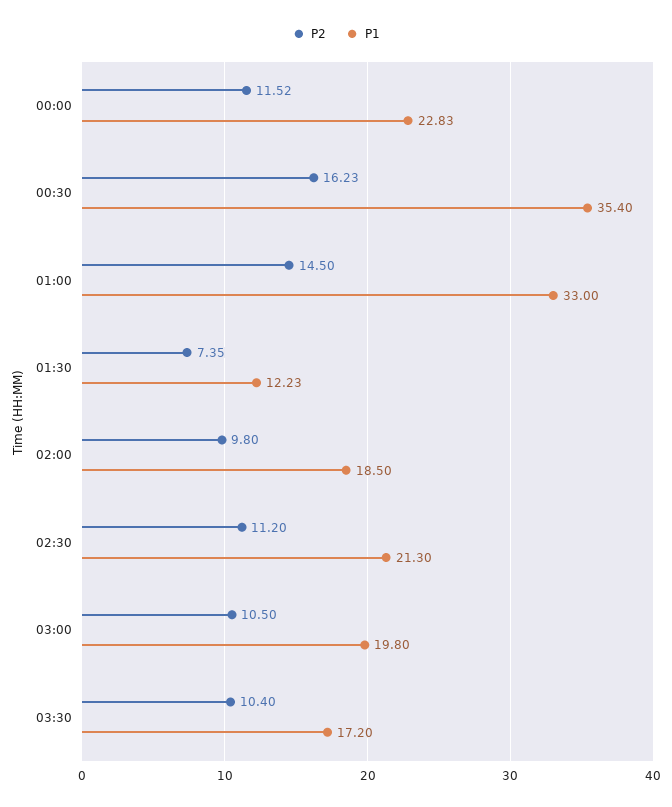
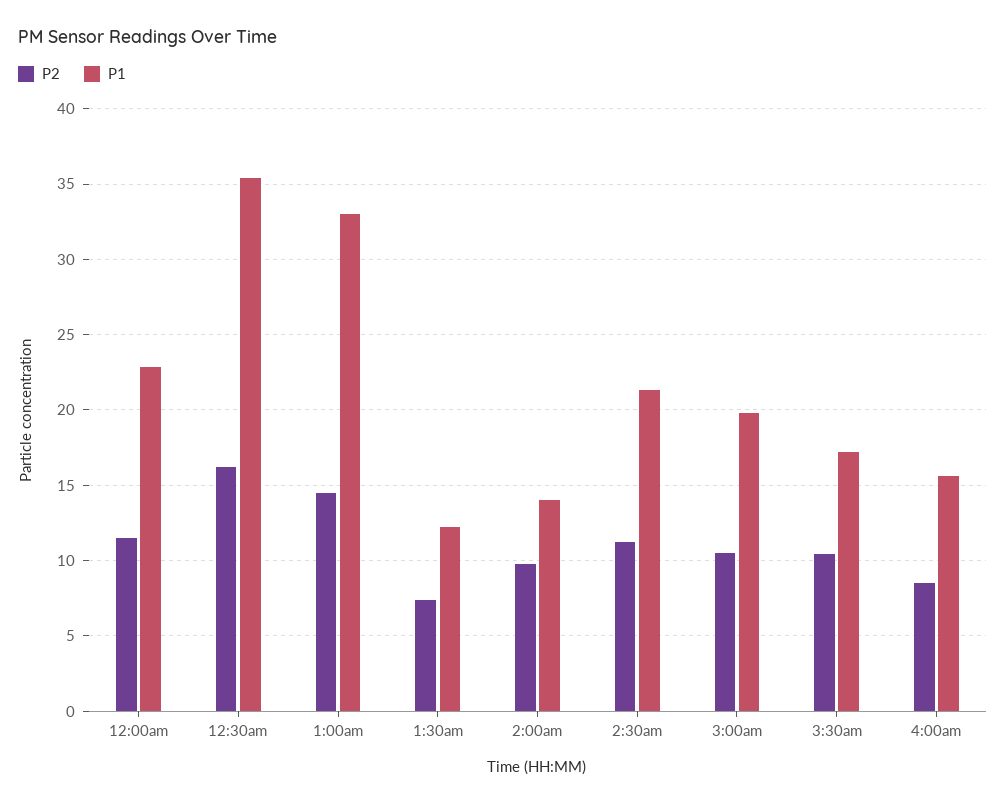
P1, 02:00: 18.5 -> 14
P2, 4:00am: none -> 8.5
P1, 4:00am: none -> 15.5

